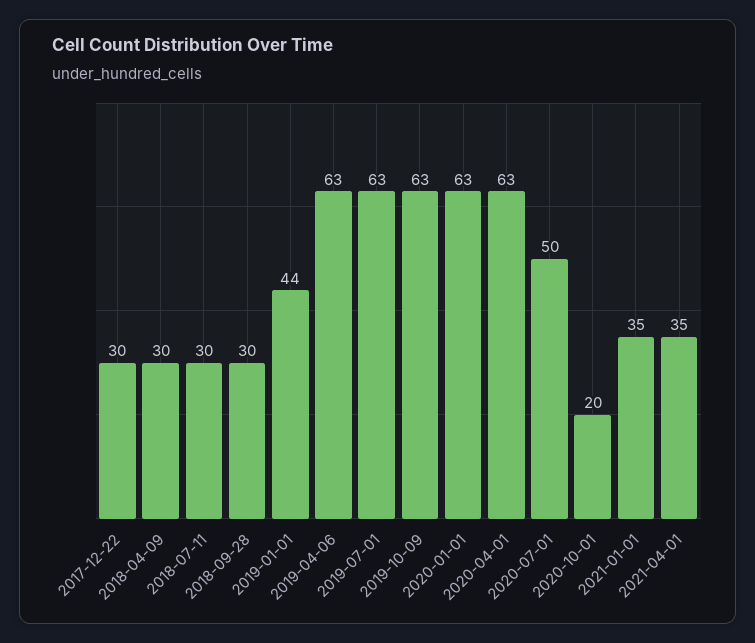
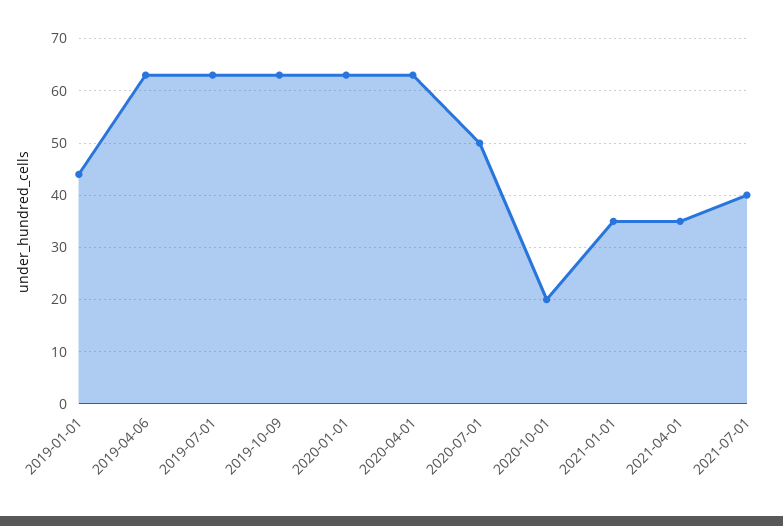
2017-12-22: 30 -> none
2018-04-09: 30 -> none
2018-07-11: 30 -> none
2018-09-28: 30 -> none
2021-07-01: none -> 40

